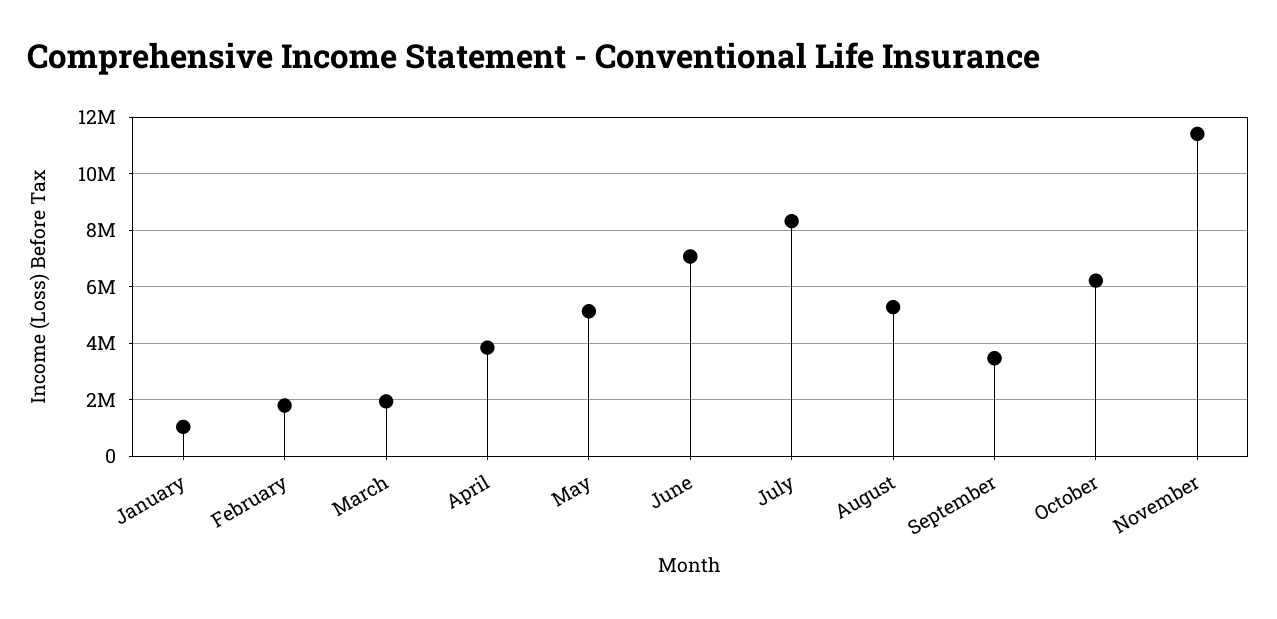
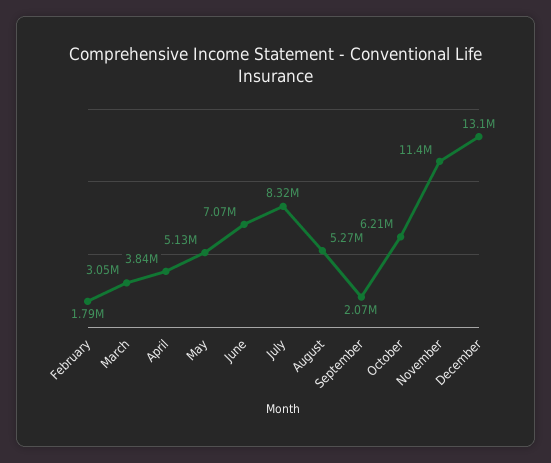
January: 1000000 -> none
March: 2000000 -> 3050000
September: 3500000 -> 2070000
December: none -> 13100000

